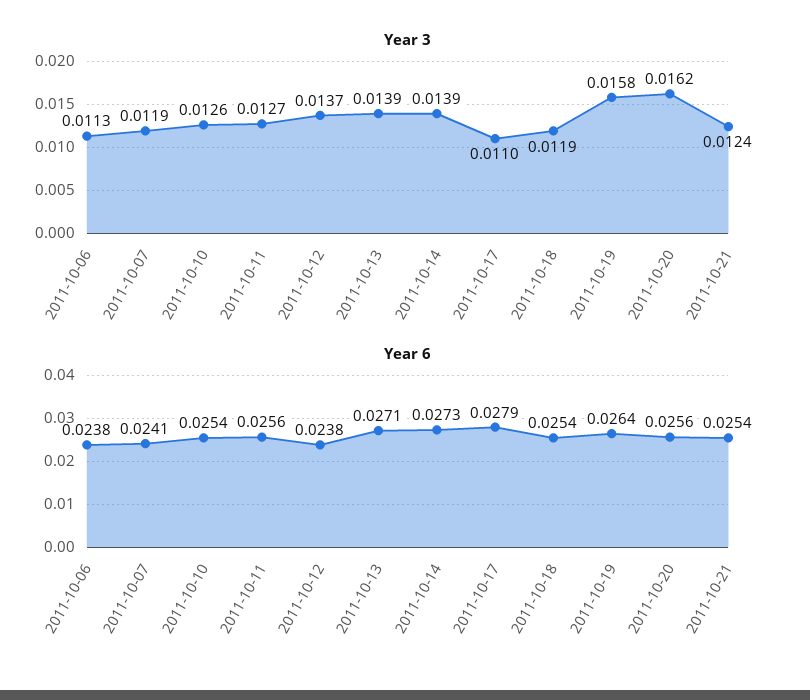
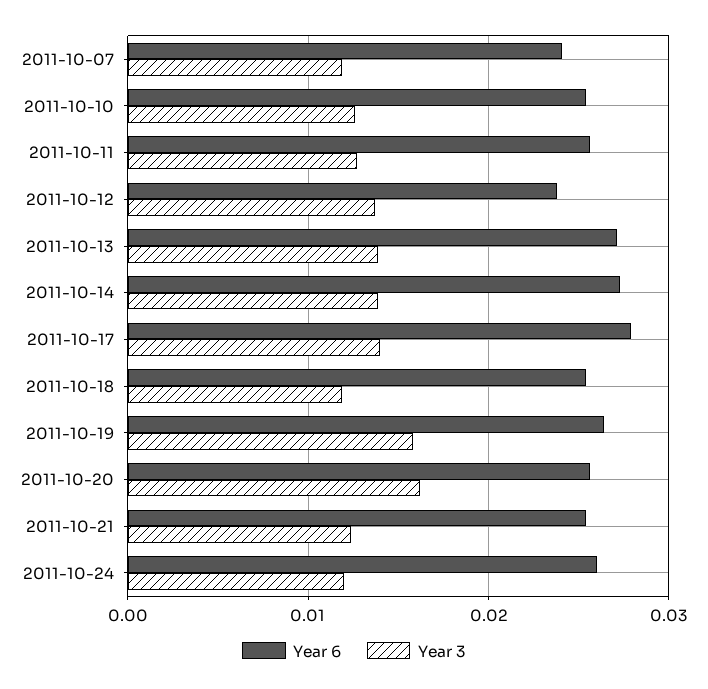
Year 3, 2011-10-06: 0.0113 -> none
Year 3, 2011-10-17: 0.011 -> 0.014
Year 6, 2011-10-06: 0.0238 -> none
Year 6, 2011-10-24: none -> 0.026
Year 3, 2011-10-24: none -> 0.012

